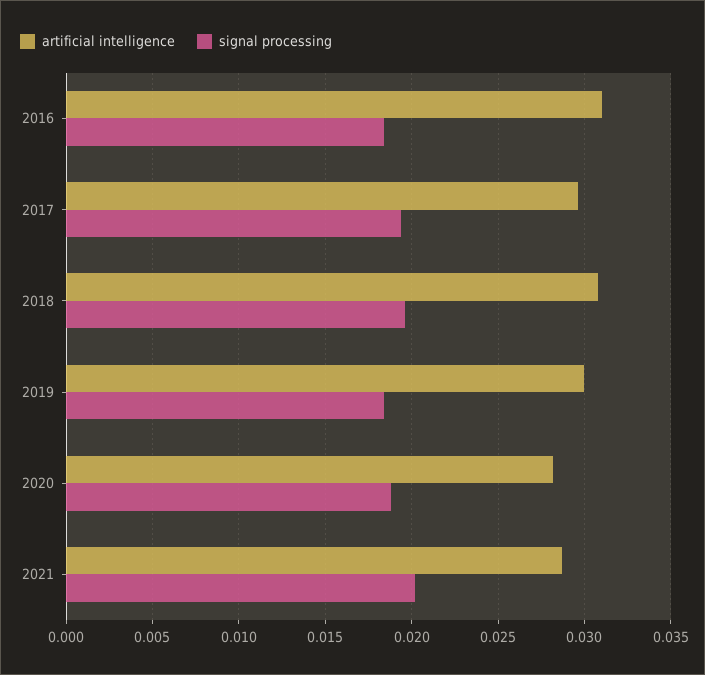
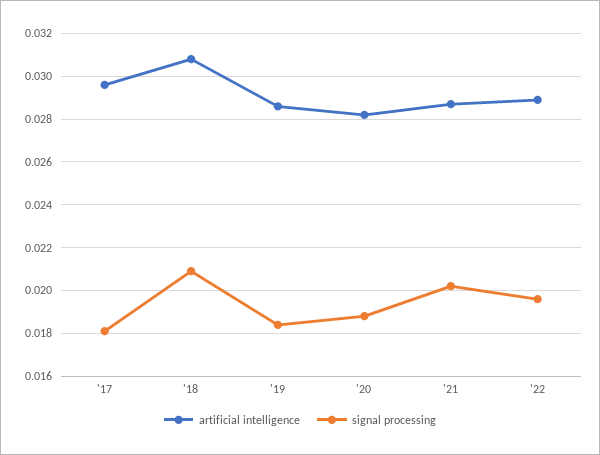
artificial intelligence, 2016: 0.031 -> none
signal processing, 2016: 0.0185 -> none
signal processing, 2017: 0.0195 -> 0.018
signal processing, 2018: 0.0195 -> 0.021
artificial intelligence, 2019: 0.03 -> 0.0285
artificial intelligence, '22: none -> 0.029
signal processing, '22: none -> 0.0195

